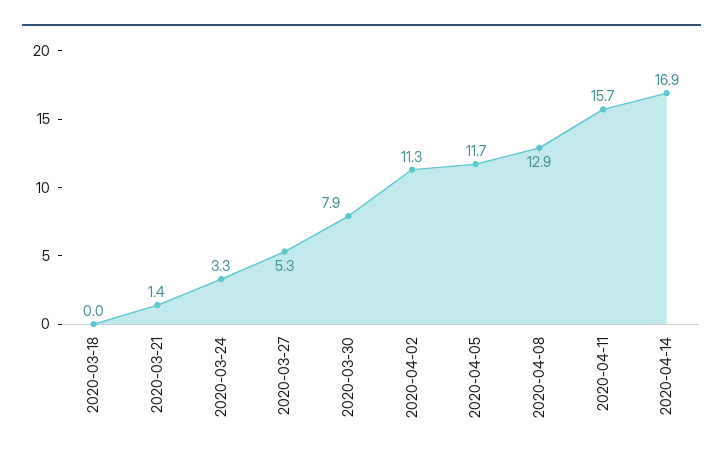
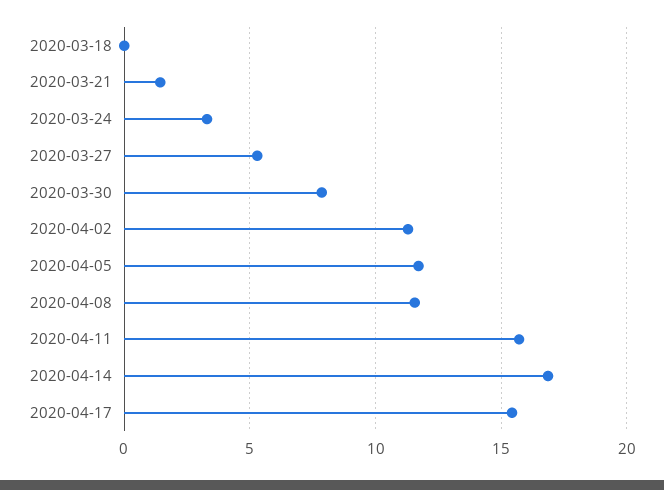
2020-04-08: 12.9 -> 11.5
2020-04-17: none -> 15.5

